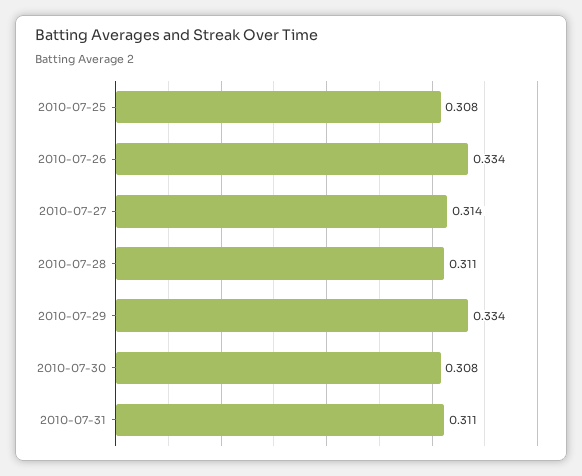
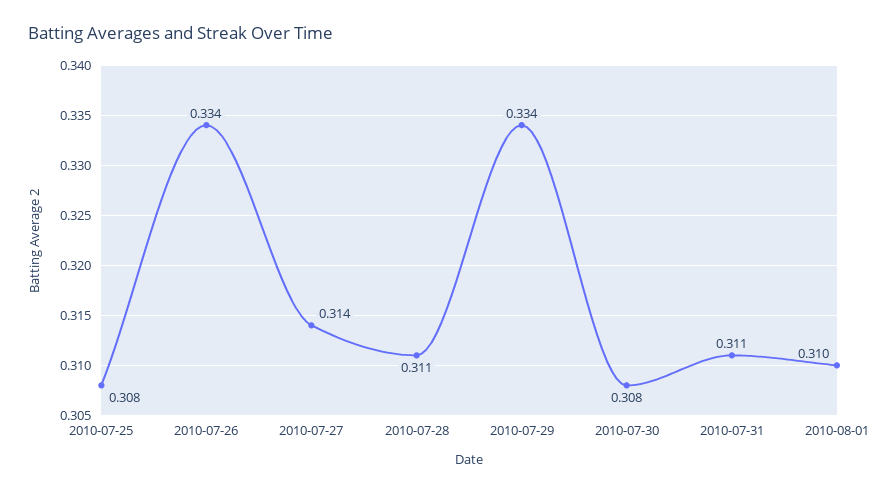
2010-08-01: none -> 0.31

